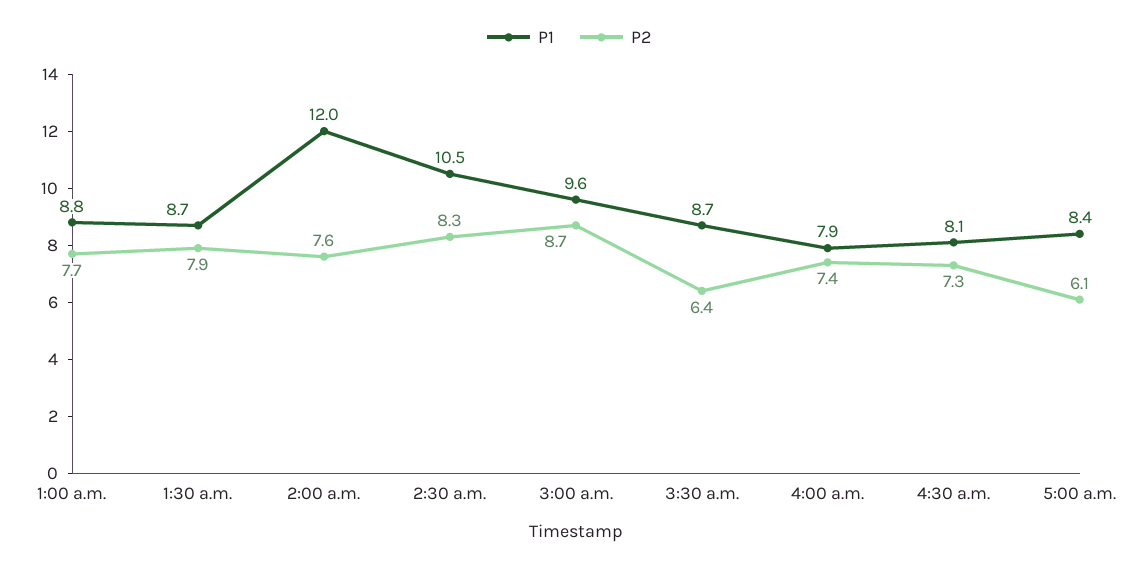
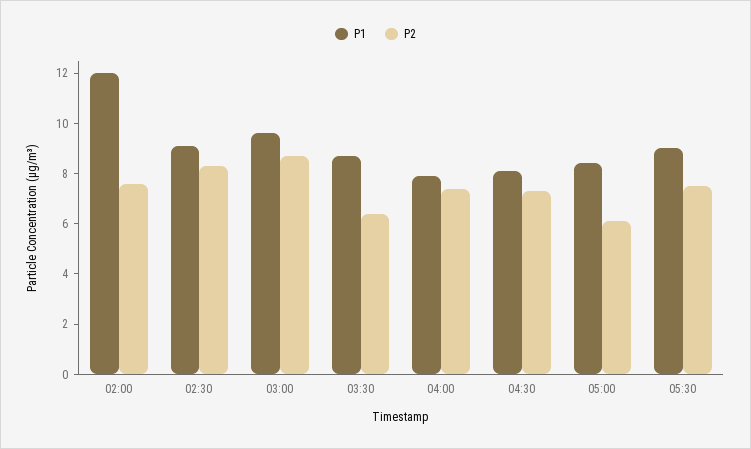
P1, 1:00 a.m.: 8.8 -> none
P2, 1:00 a.m.: 7.7 -> none
P1, 1:30 a.m.: 8.7 -> none
P2, 1:30 a.m.: 7.9 -> none
P1, 2:30 a.m.: 10.5 -> 9
P1, 05:30: none -> 9
P2, 05:30: none -> 7.5

